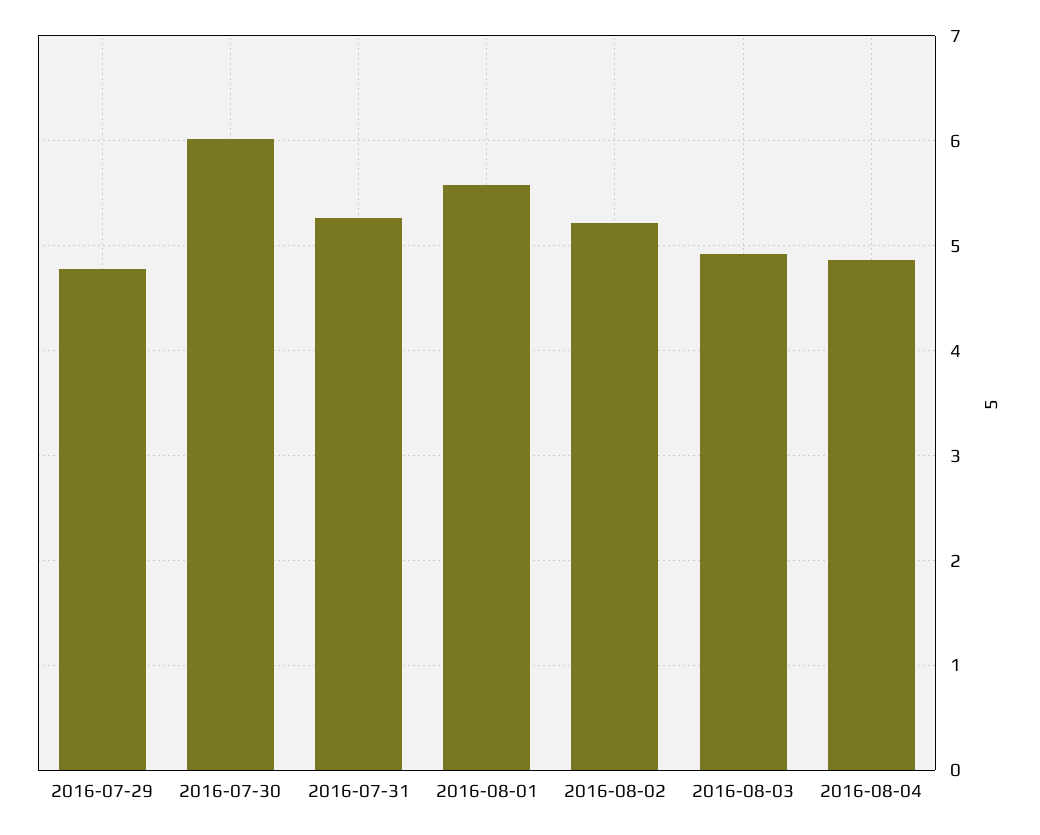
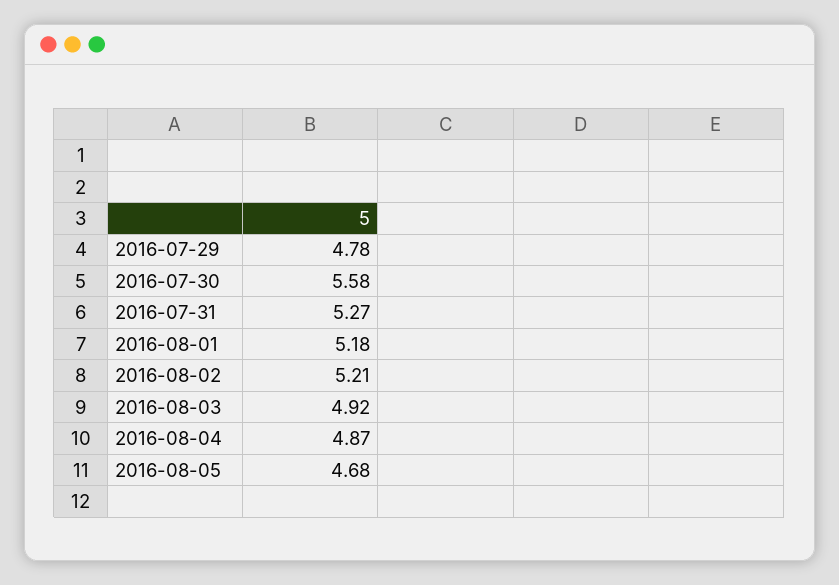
2016-07-30: 6 -> 5.58
2016-08-01: 5.6 -> 5.18
2016-08-05: none -> 4.68

